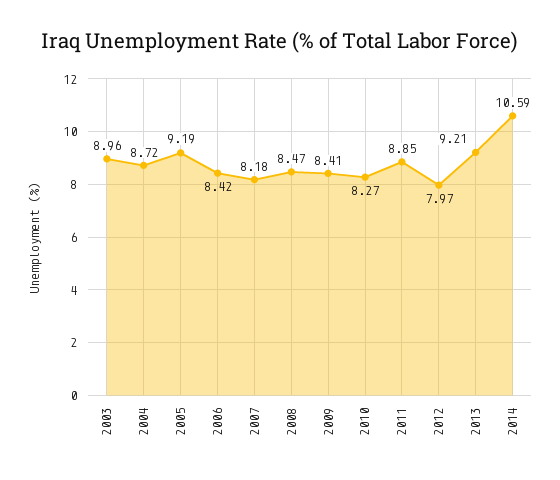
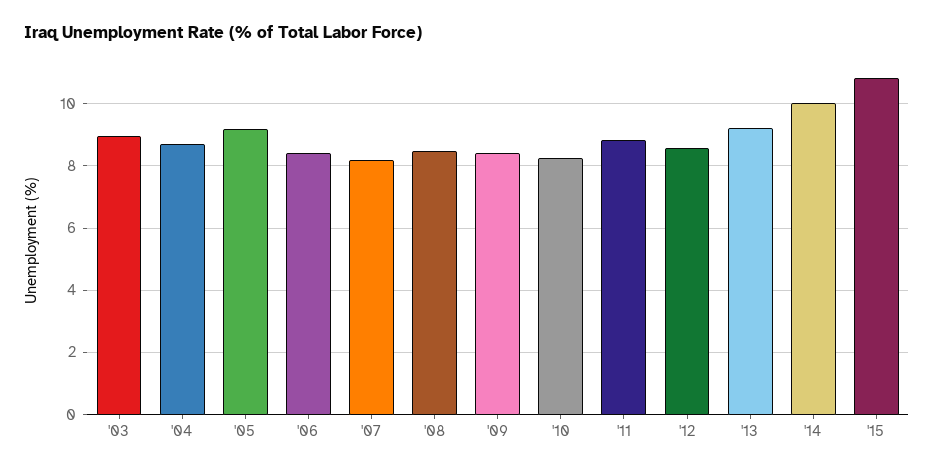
2012: 7.97 -> 8.6
2014: 10.59 -> 10
'15: none -> 10.8

